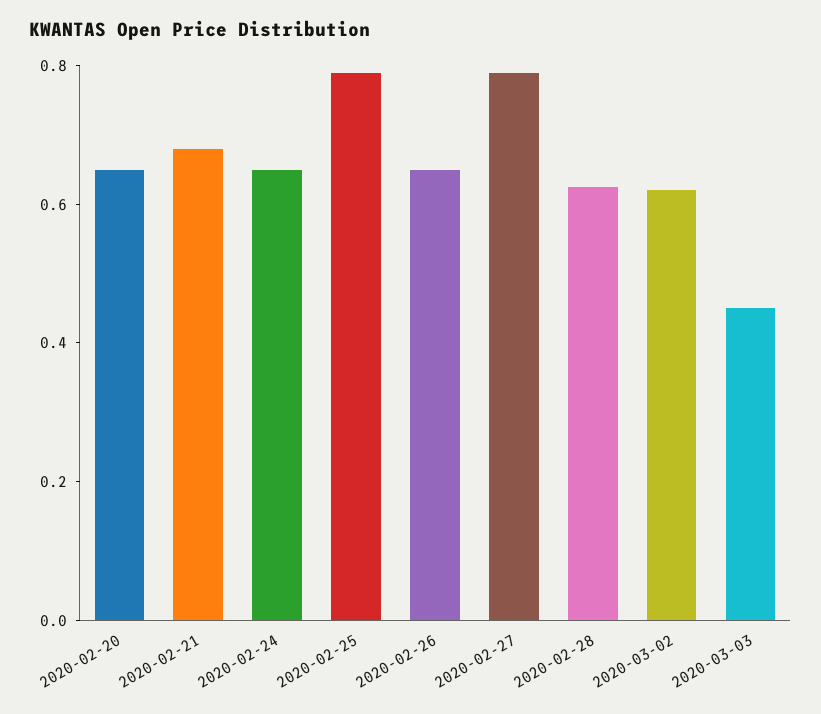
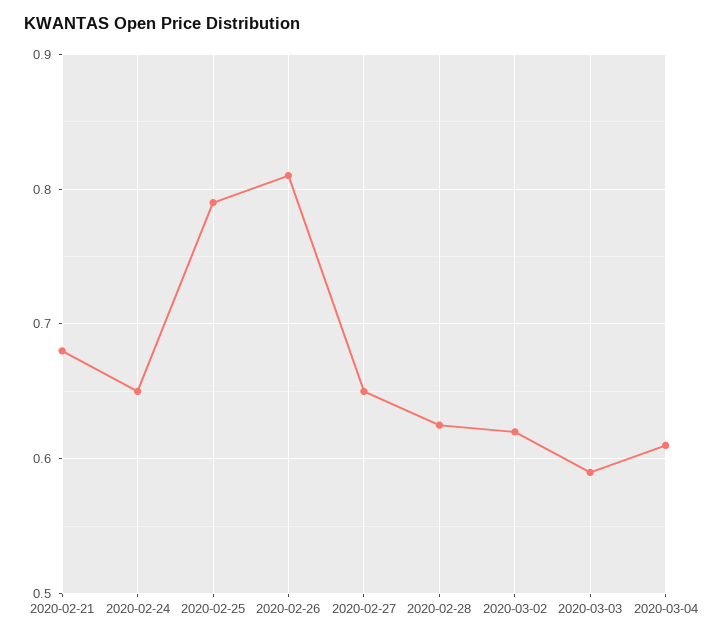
2020-02-20: 0.65 -> none
2020-02-26: 0.65 -> 0.81
2020-02-27: 0.8 -> 0.65
2020-03-03: 0.45 -> 0.59
2020-03-04: none -> 0.61

